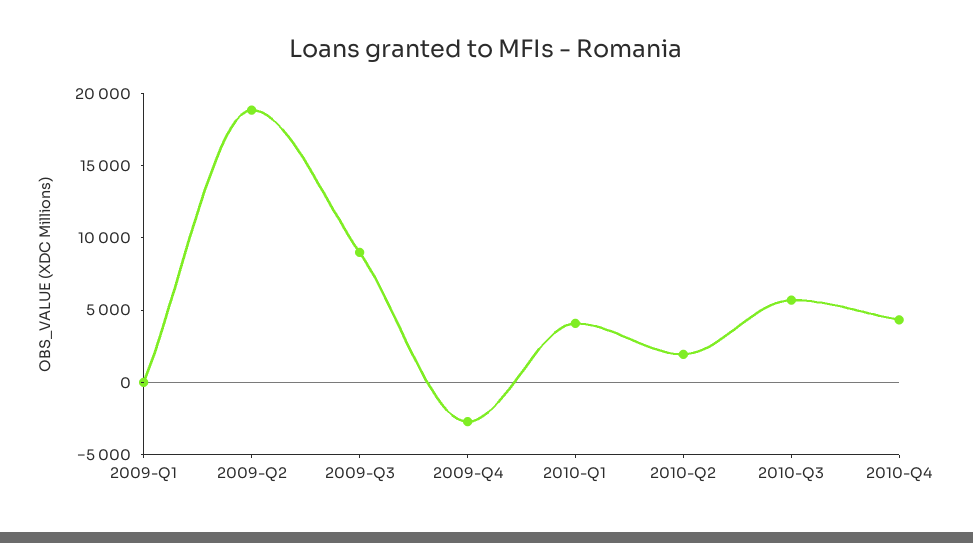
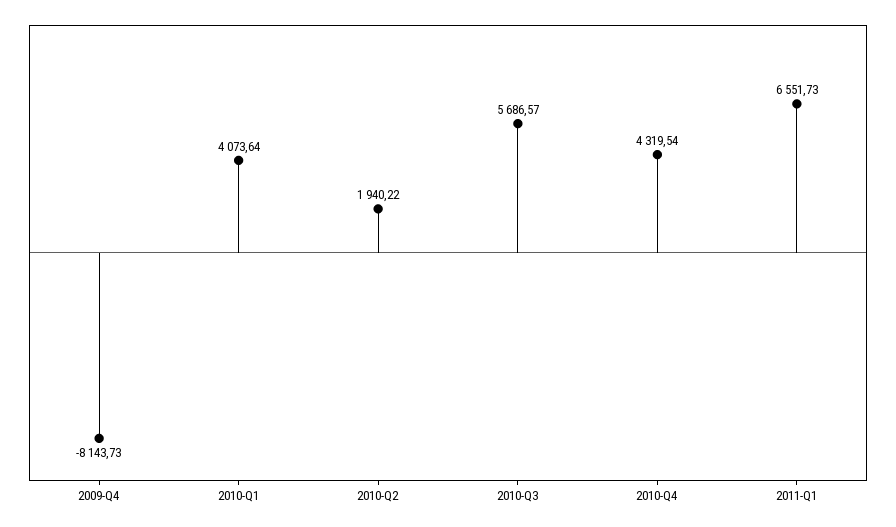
2009-Q1: 0 -> none
2009-Q2: 19000 -> none
2009-Q3: 9000 -> none
2009-Q4: -3000 -> -8143.73
2011-Q1: none -> 6551.73

